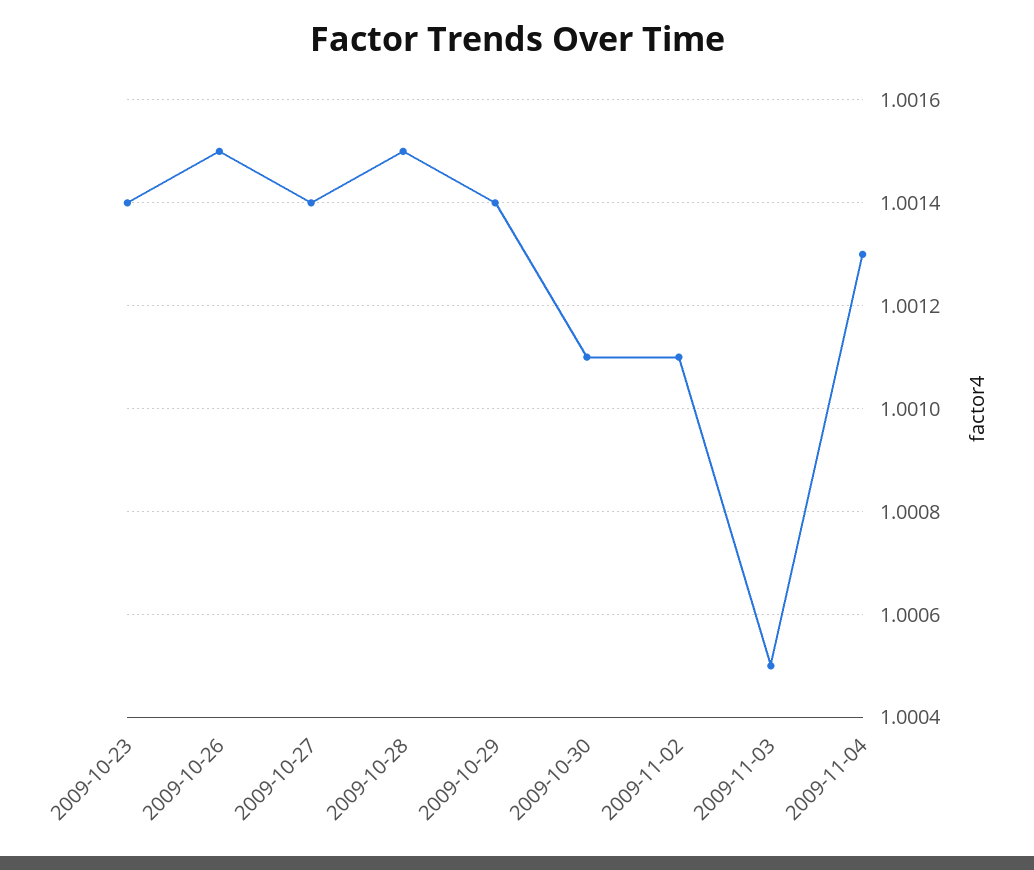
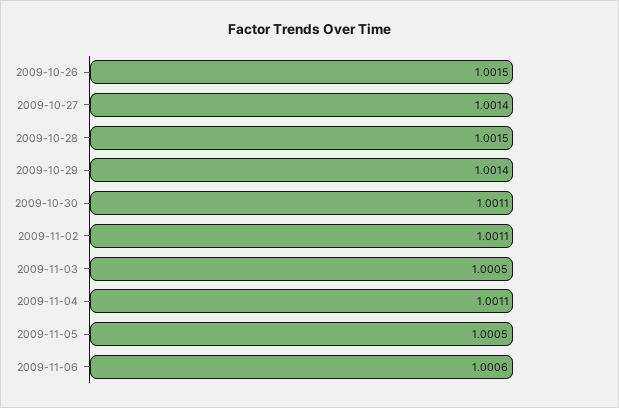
2009-10-23: 1.0014 -> none
2009-11-04: 1.0013 -> 1.0011
2009-11-05: none -> 1.0005
2009-11-06: none -> 1.0006

